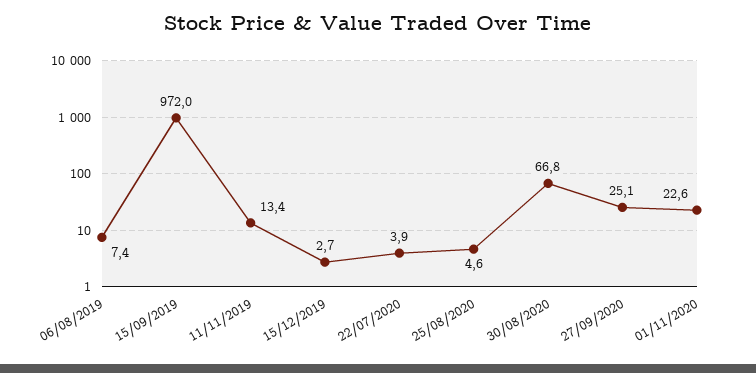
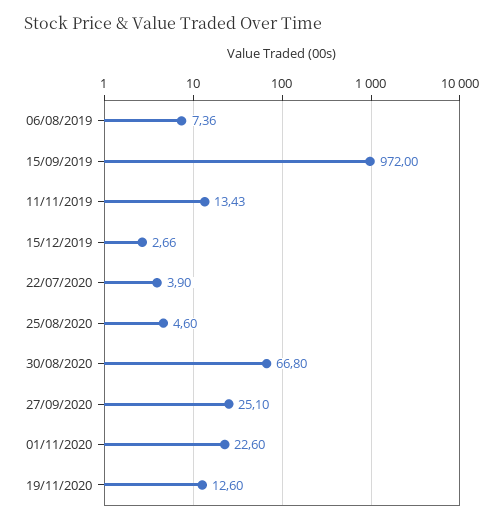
19/11/2020: none -> 12.6

